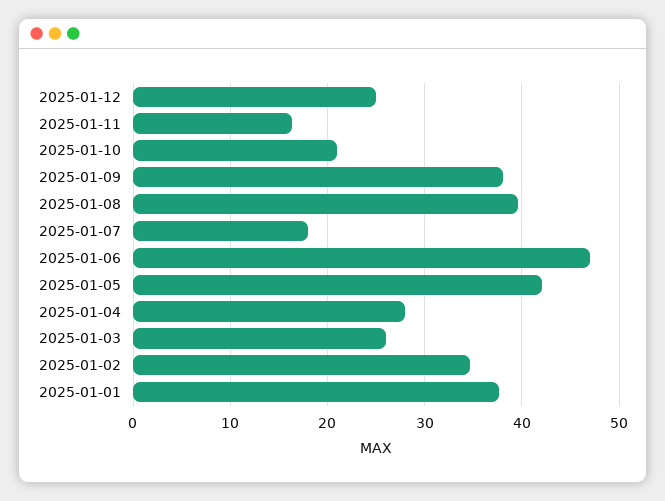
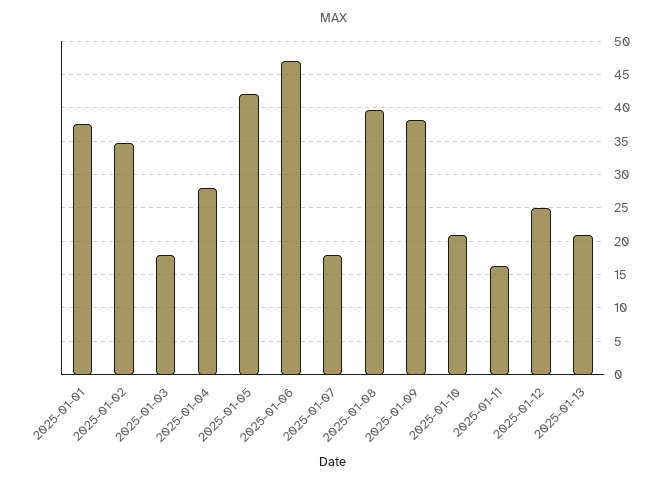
2025-01-03: 26 -> 18
2025-01-13: none -> 21

